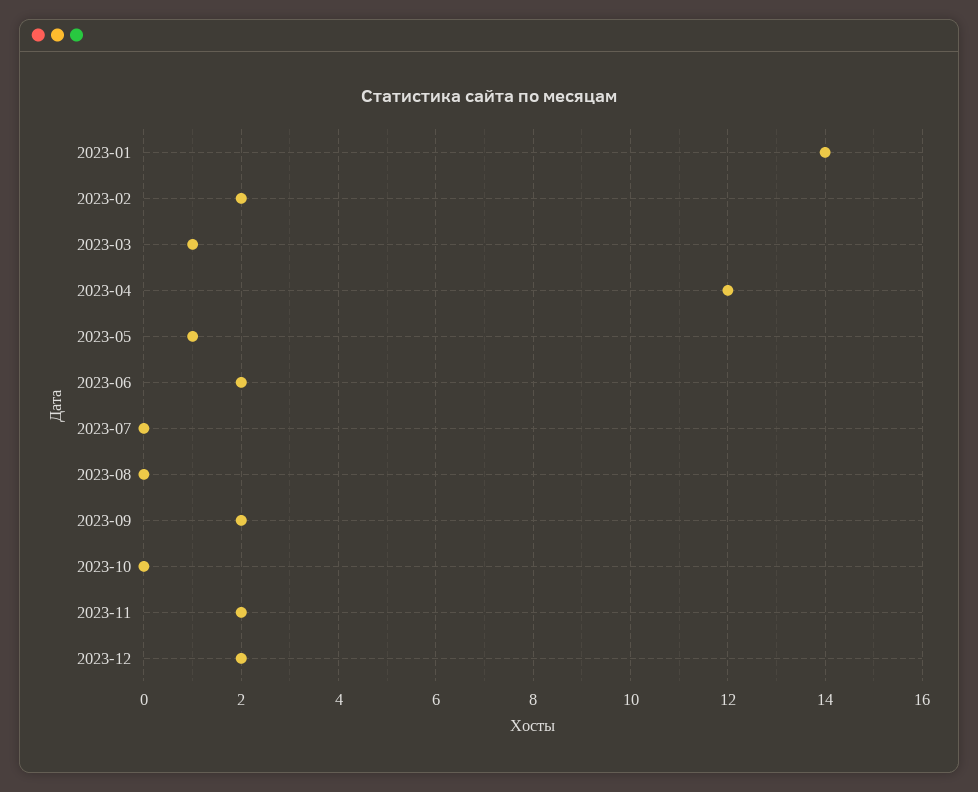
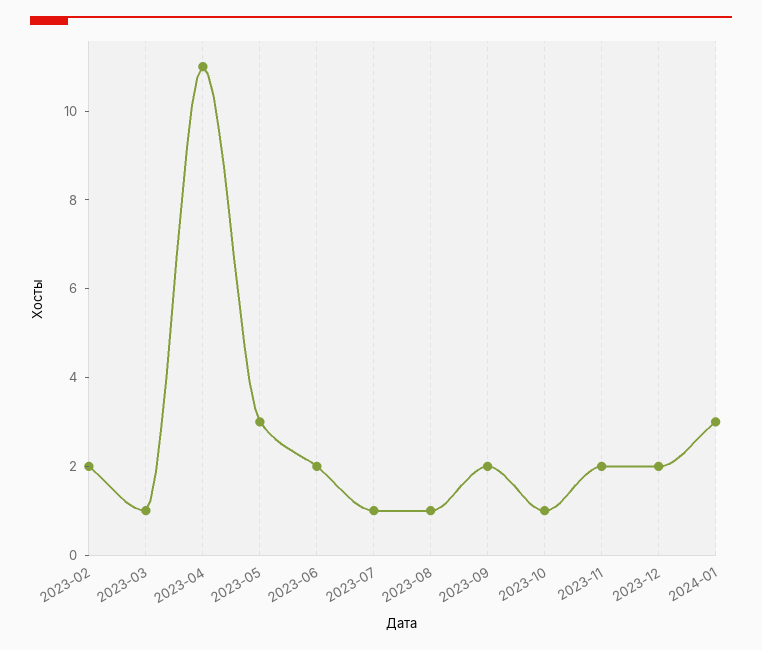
2023-01: 14 -> none
2023-04: 12 -> 11
2023-05: 1 -> 3
2023-07: 0 -> 1
2023-08: 0 -> 1
2023-10: 0 -> 1
2024-01: none -> 3

